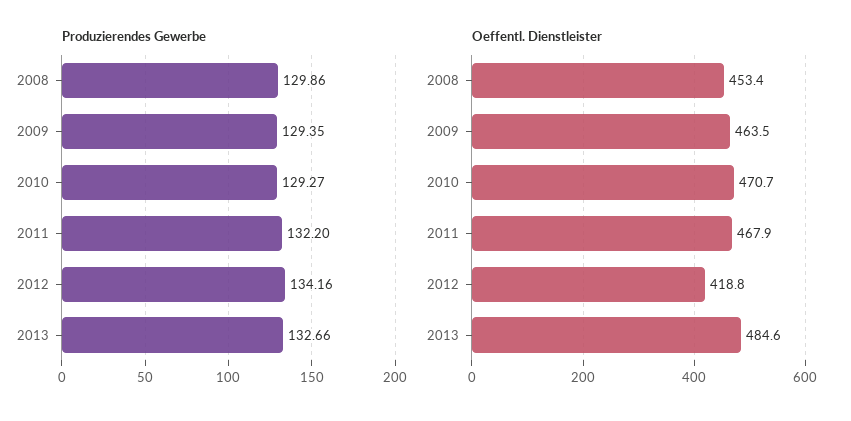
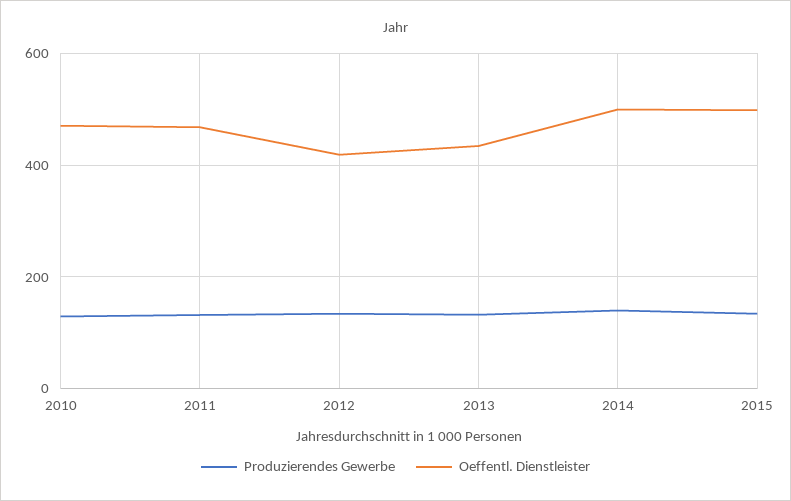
Produzierendes Gewerbe, 2008: 129.86 -> none
Produzierendes Gewerbe, 2009: 129.35 -> none
Oeffentl. Dienstleister, 2008: 453.4 -> none
Oeffentl. Dienstleister, 2009: 463.5 -> none
Oeffentl. Dienstleister, 2013: 484.6 -> 440
Produzierendes Gewerbe, 2014: none -> 140
Oeffentl. Dienstleister, 2014: none -> 500
Produzierendes Gewerbe, 2015: none -> 140
Oeffentl. Dienstleister, 2015: none -> 500

